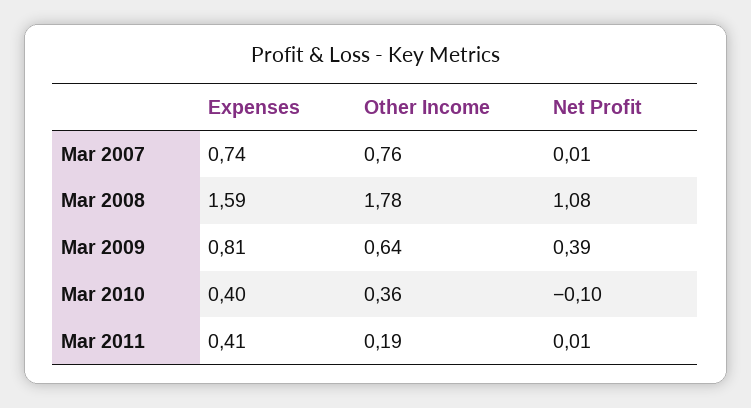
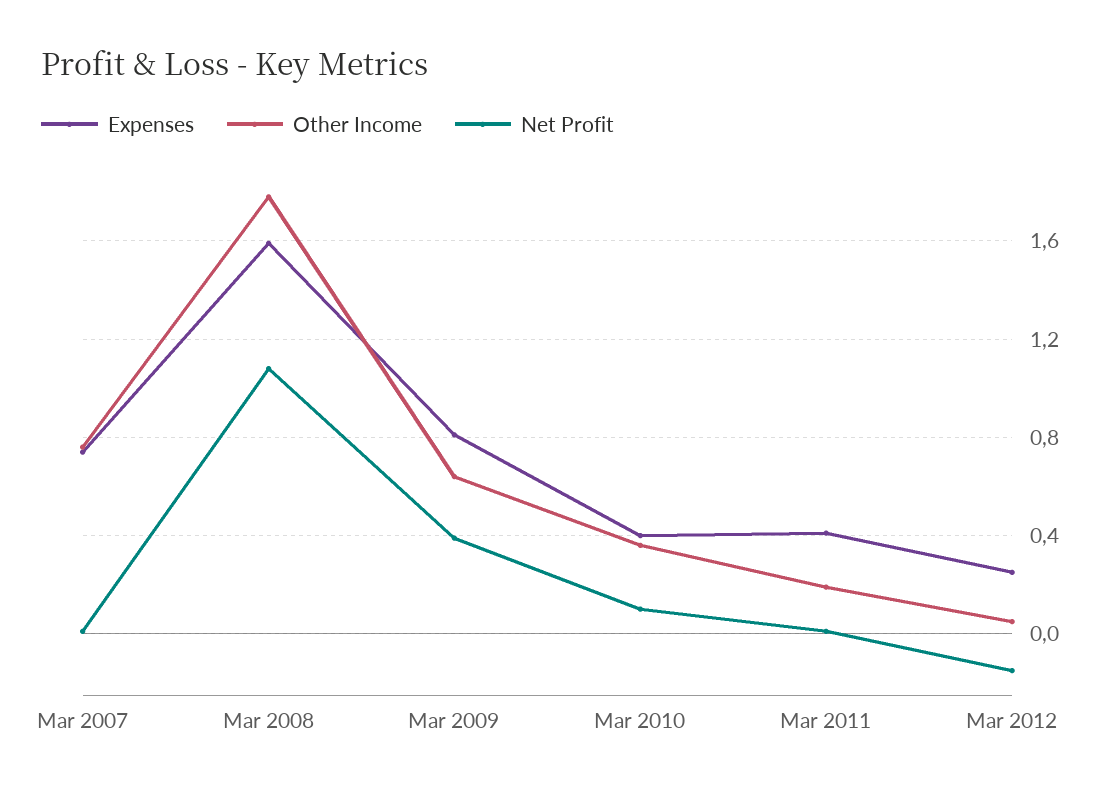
Net Profit, Mar 2010: -0.1 -> 0.1
Expenses, Mar 2012: none -> 0.25
Other Income, Mar 2012: none -> 0.05
Net Profit, Mar 2012: none -> -0.15

